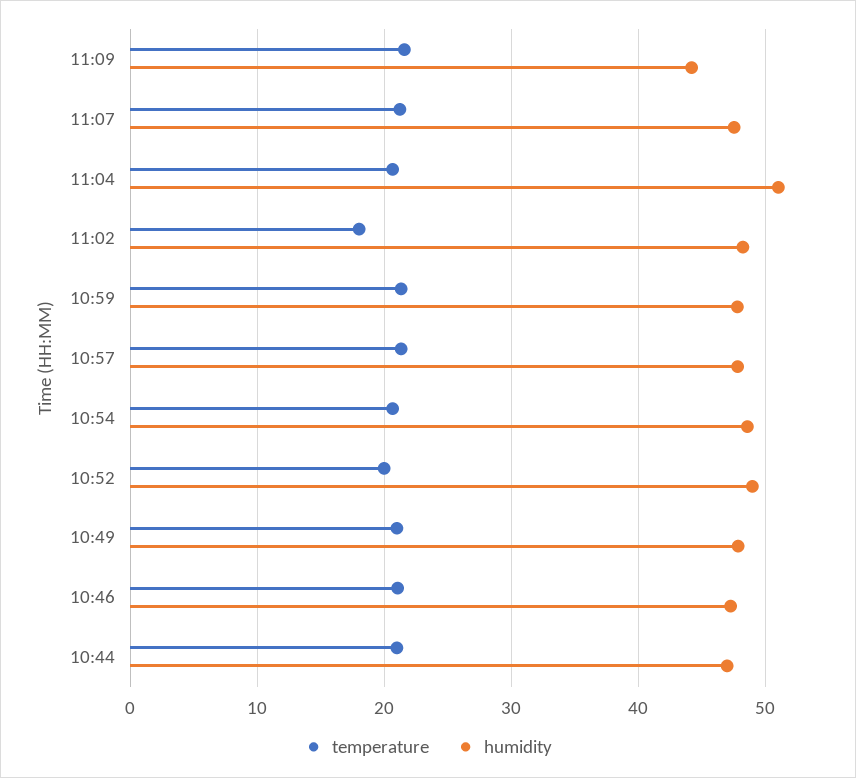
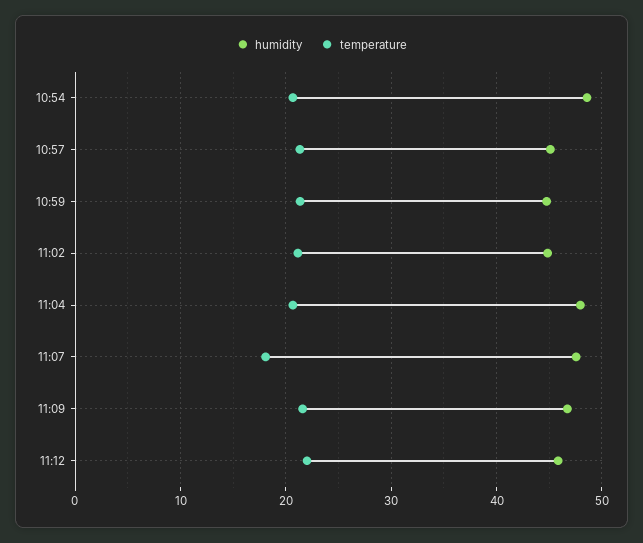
humidity, 11:09: 44 -> 47
temperature, 11:07: 21 -> 18
humidity, 11:04: 51 -> 48
temperature, 11:02: 18 -> 21
humidity, 11:02: 48 -> 45
humidity, 10:59: 48 -> 45
humidity, 10:57: 48 -> 45
temperature, 10:52: 20 -> none
humidity, 10:52: 49 -> none
temperature, 10:49: 21 -> none
humidity, 10:49: 48 -> none
temperature, 10:46: 21 -> none
humidity, 10:46: 47 -> none
temperature, 10:44: 21 -> none
humidity, 10:44: 47 -> none
humidity, 11:12: none -> 46
temperature, 11:12: none -> 22

